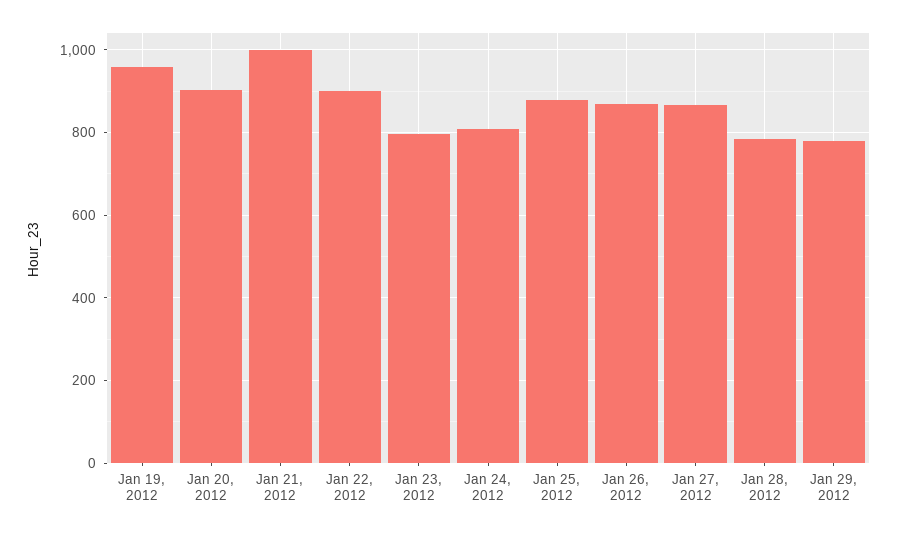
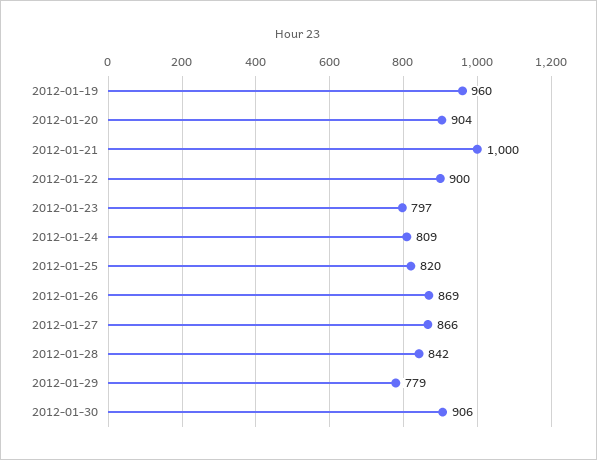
Jan 25, 2012: 880 -> 820
Jan 28, 2012: 780 -> 842
2012-01-30: none -> 906

